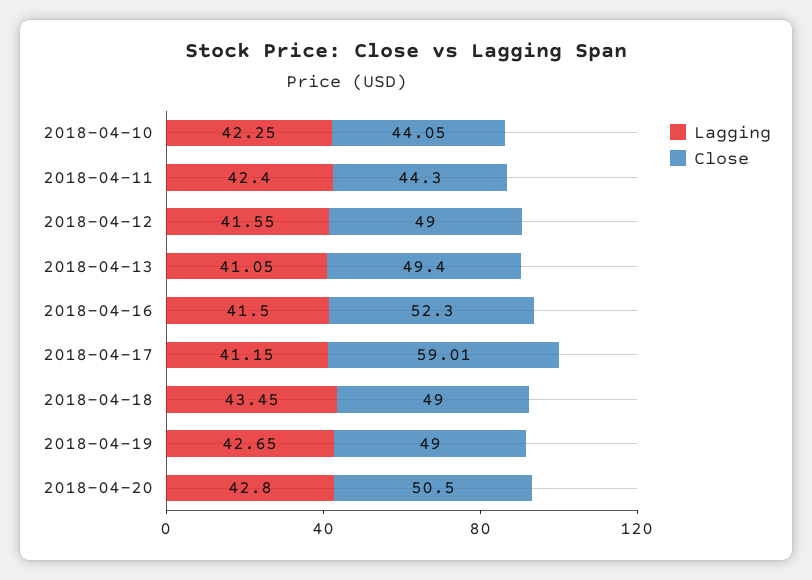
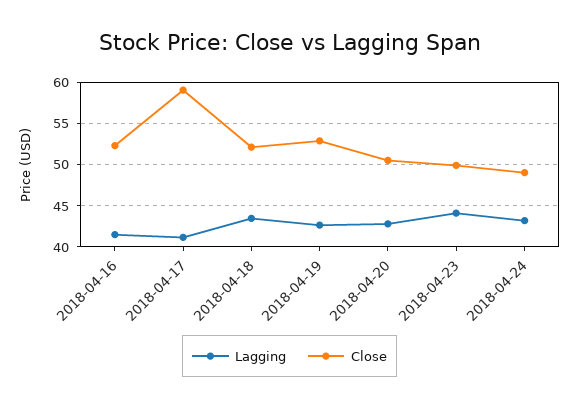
Lagging, 2018-04-10: 42.25 -> none
Close, 2018-04-10: 44.05 -> none
Lagging, 2018-04-11: 42.4 -> none
Close, 2018-04-11: 44.3 -> none
Lagging, 2018-04-12: 41.55 -> none
Close, 2018-04-12: 49 -> none
Lagging, 2018-04-13: 41.05 -> none
Close, 2018-04-13: 49.4 -> none
Close, 2018-04-18: 49 -> 52
Close, 2018-04-19: 49 -> 53
Lagging, 2018-04-23: none -> 44
Close, 2018-04-23: none -> 50
Lagging, 2018-04-24: none -> 43
Close, 2018-04-24: none -> 49

